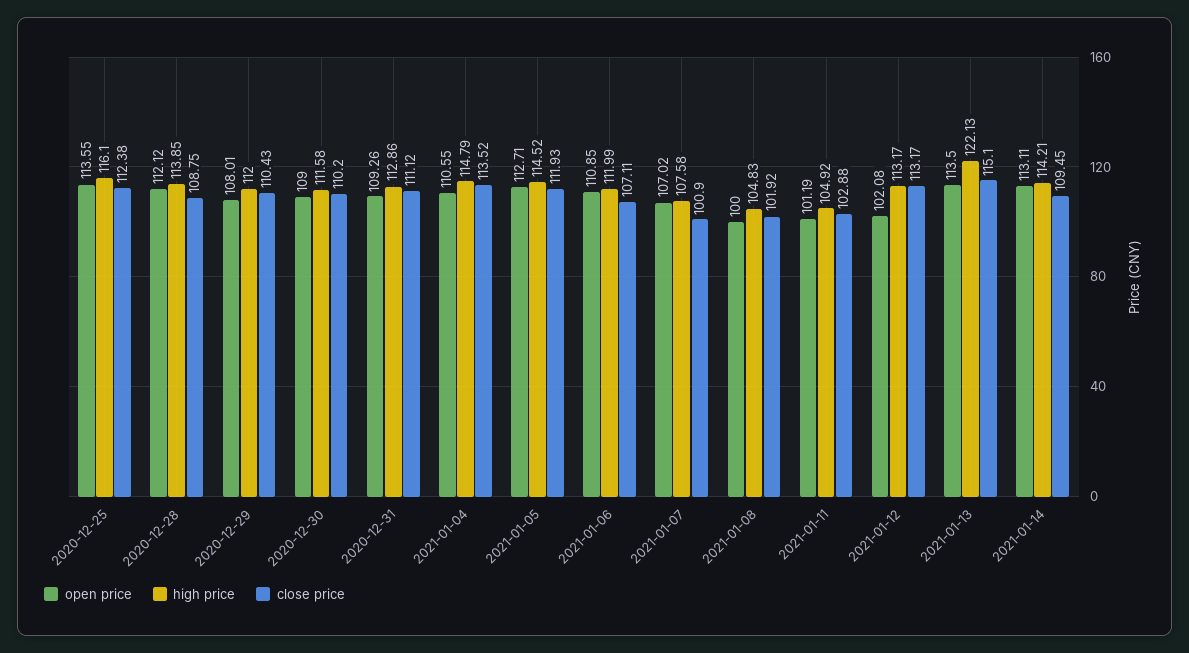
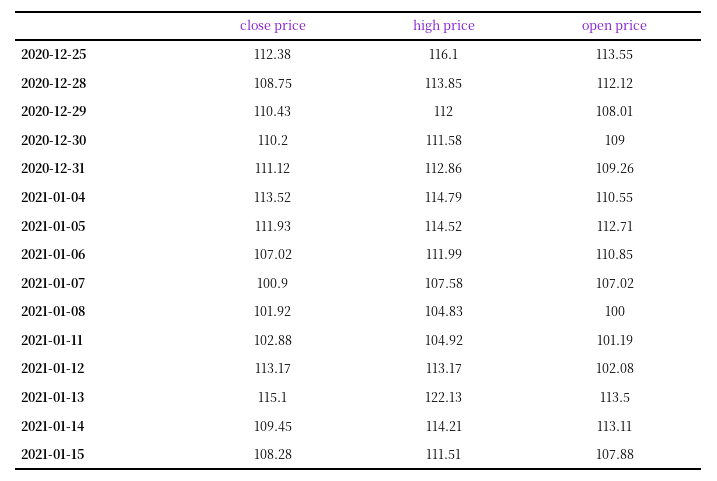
close price, 2021-01-06: 107.11 -> 107.02
close price, 2021-01-15: none -> 108.28
high price, 2021-01-15: none -> 111.51
open price, 2021-01-15: none -> 107.88

